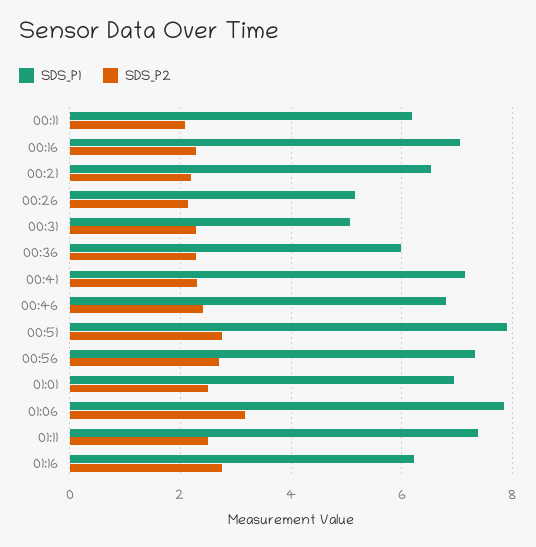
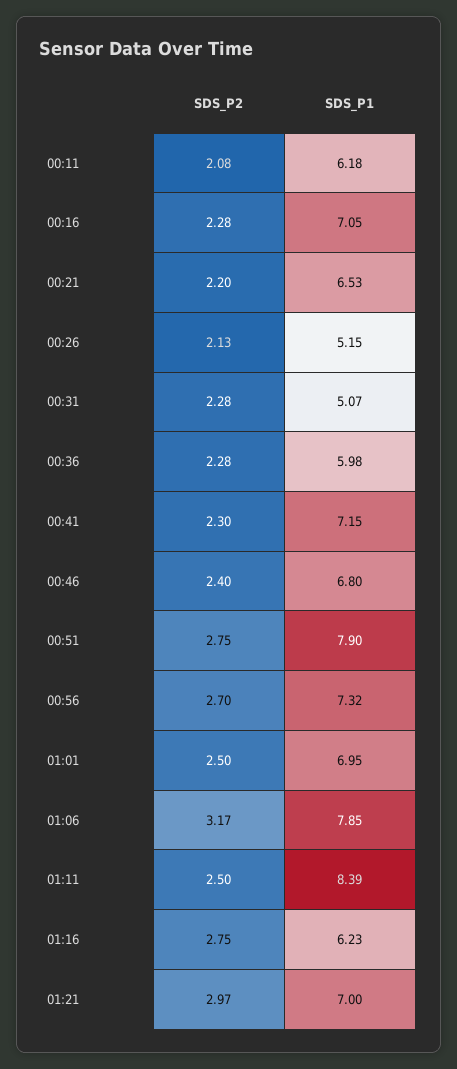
SDS_P1, 01:11: 7.4 -> 8.39
SDS_P2, 01:21: none -> 2.97
SDS_P1, 01:21: none -> 7

